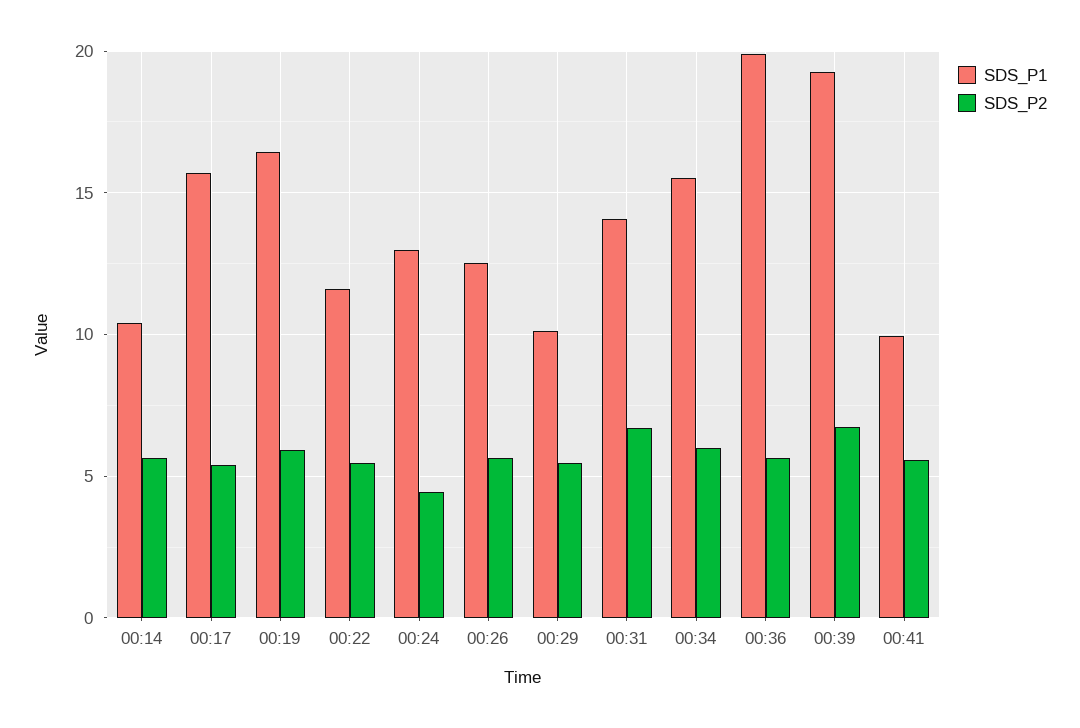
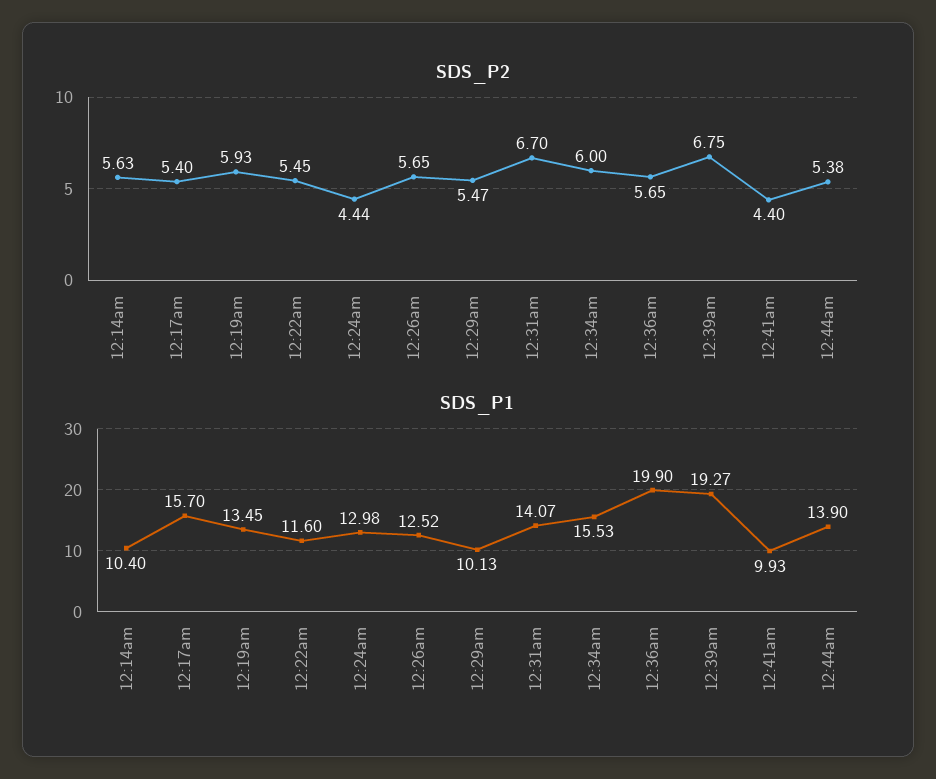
SDS_P1, 00:19: 16.5 -> 13.45
SDS_P2, 00:41: 5.5 -> 4.4
SDS_P2, 12:44am: none -> 5.38
SDS_P1, 12:44am: none -> 13.9

